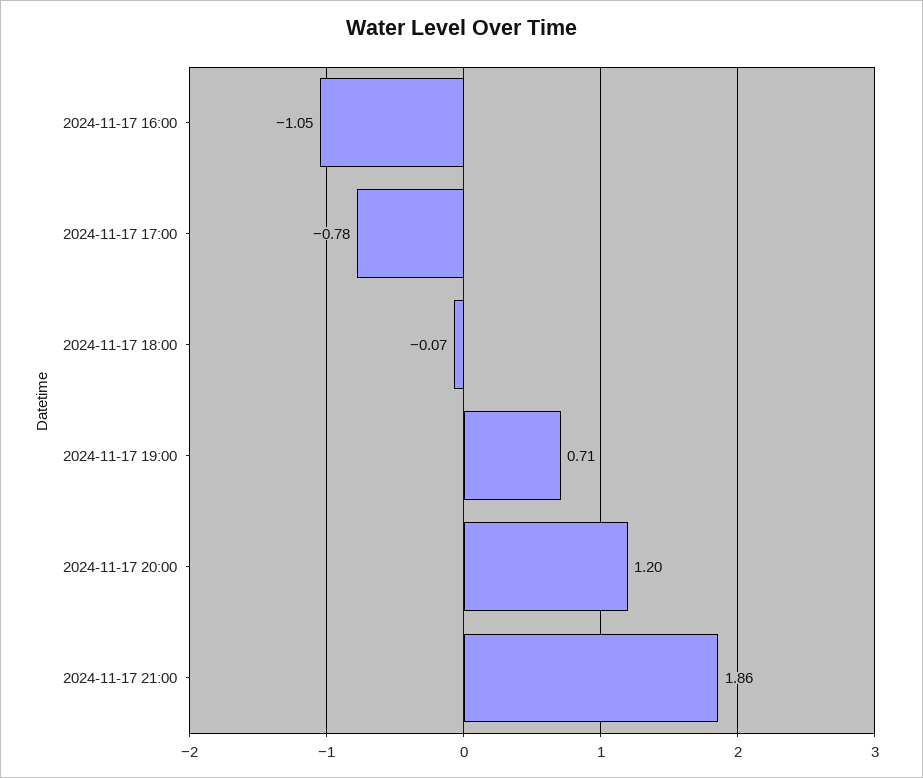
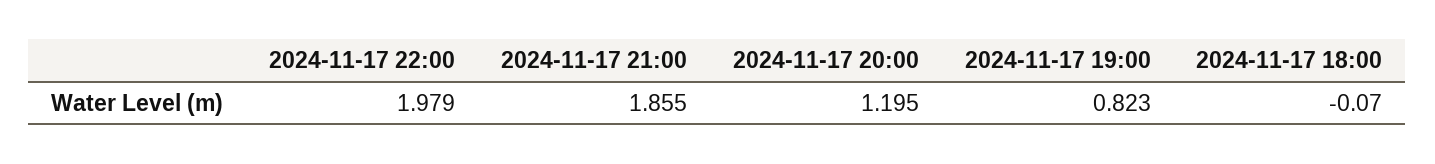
2024-11-17 16:00: -1.05 -> none
2024-11-17 17:00: -0.78 -> none
2024-11-17 19:00: 0.71 -> 0.823
2024-11-17 22:00: none -> 1.979

